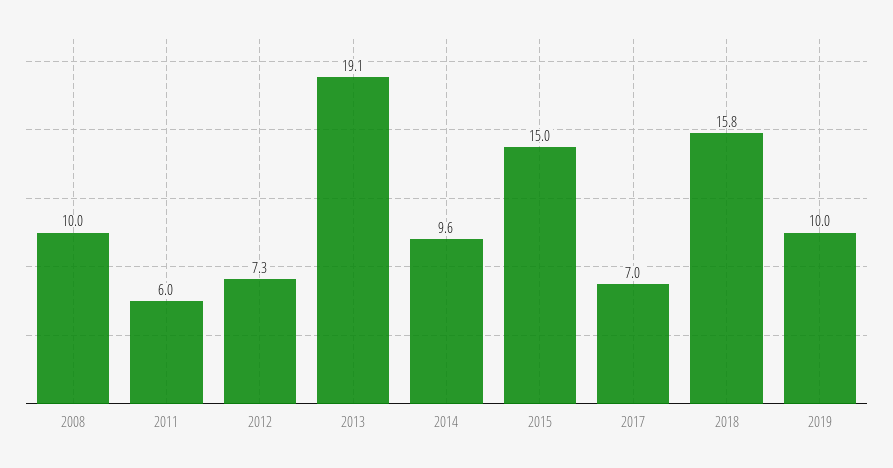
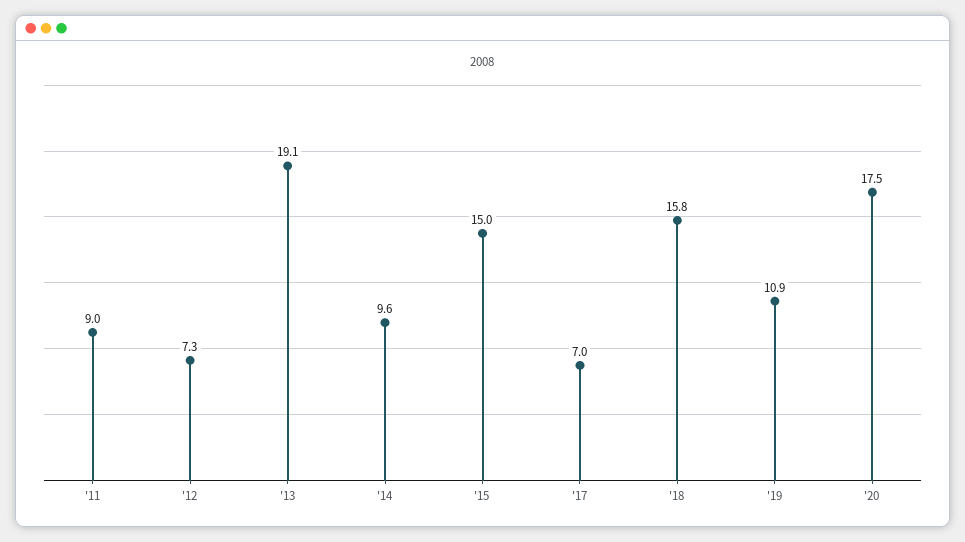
2008: 10 -> none
2011: 6 -> 9
2019: 10 -> 10.9
'20: none -> 17.5

